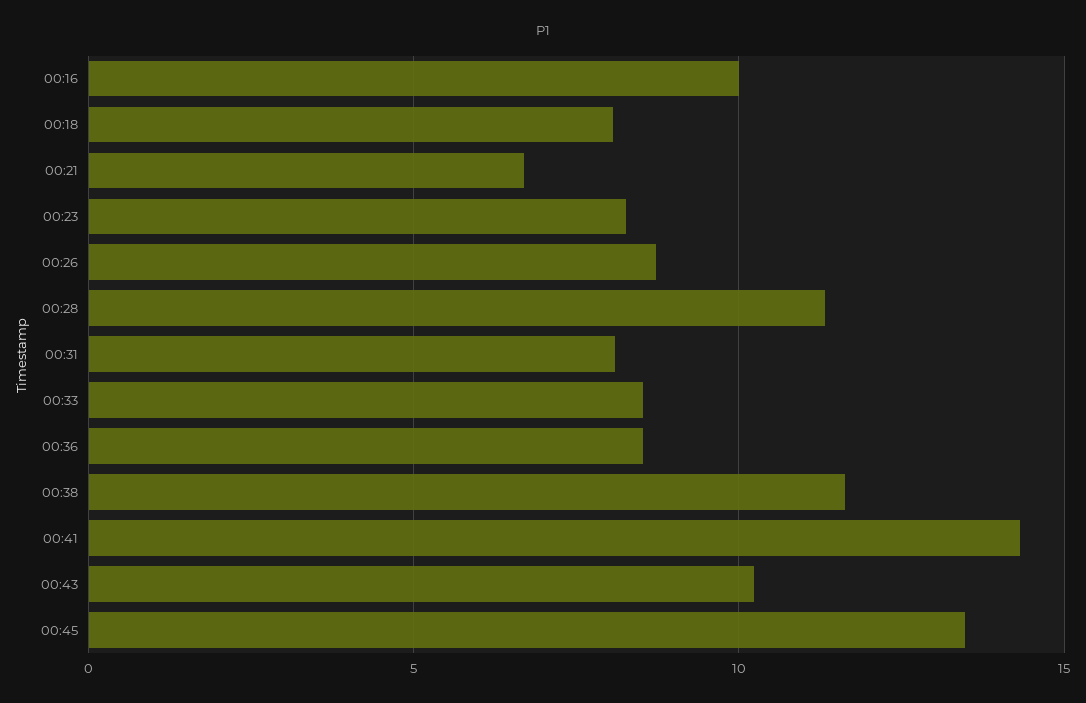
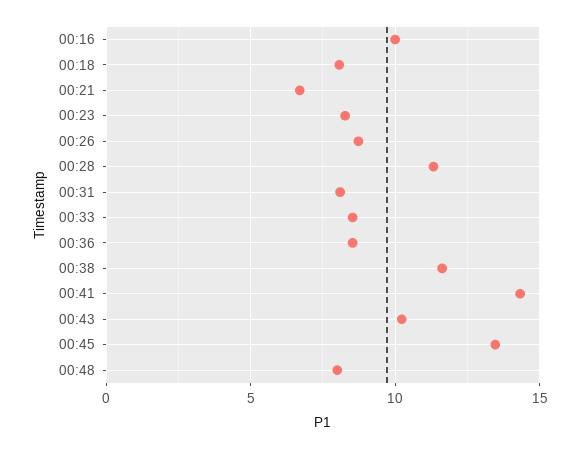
00:48: none -> 8

